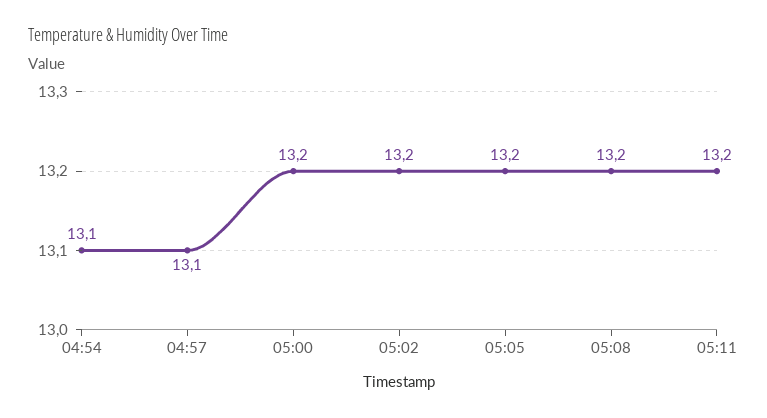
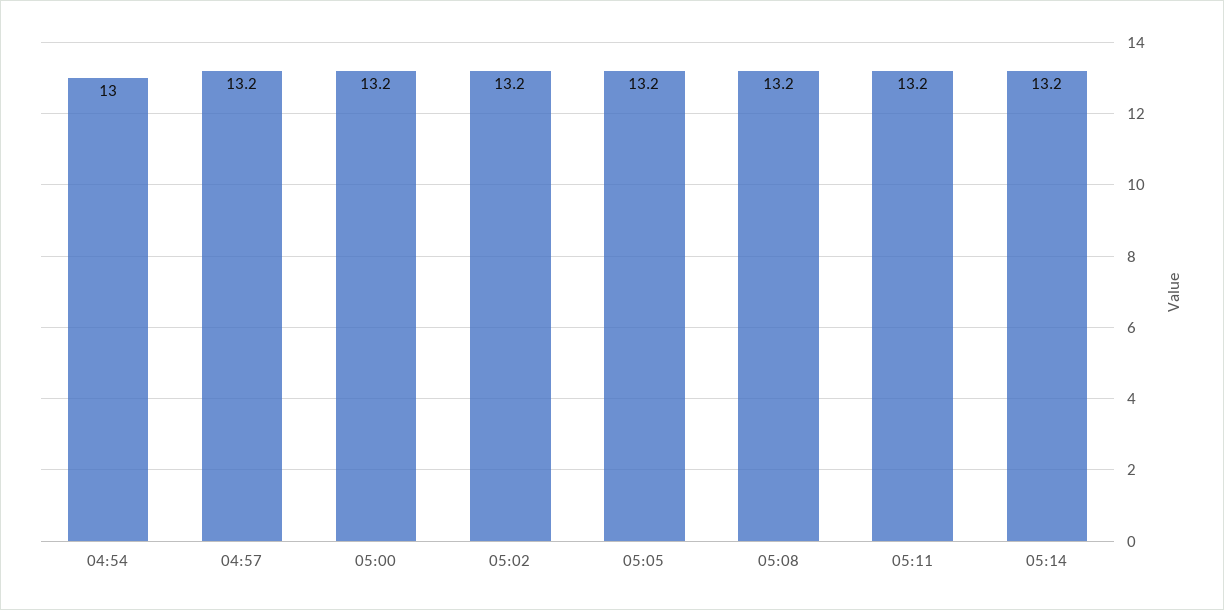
04:54: 13.1 -> 13
04:57: 13.1 -> 13.2
05:14: none -> 13.2

